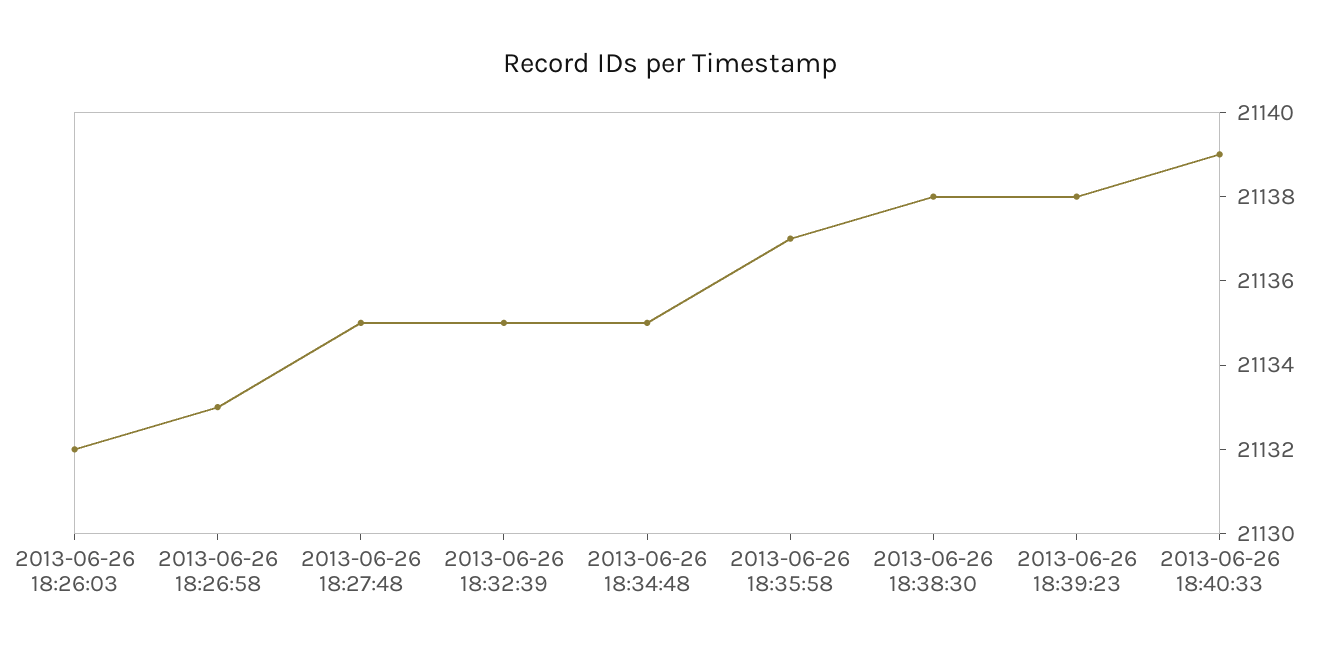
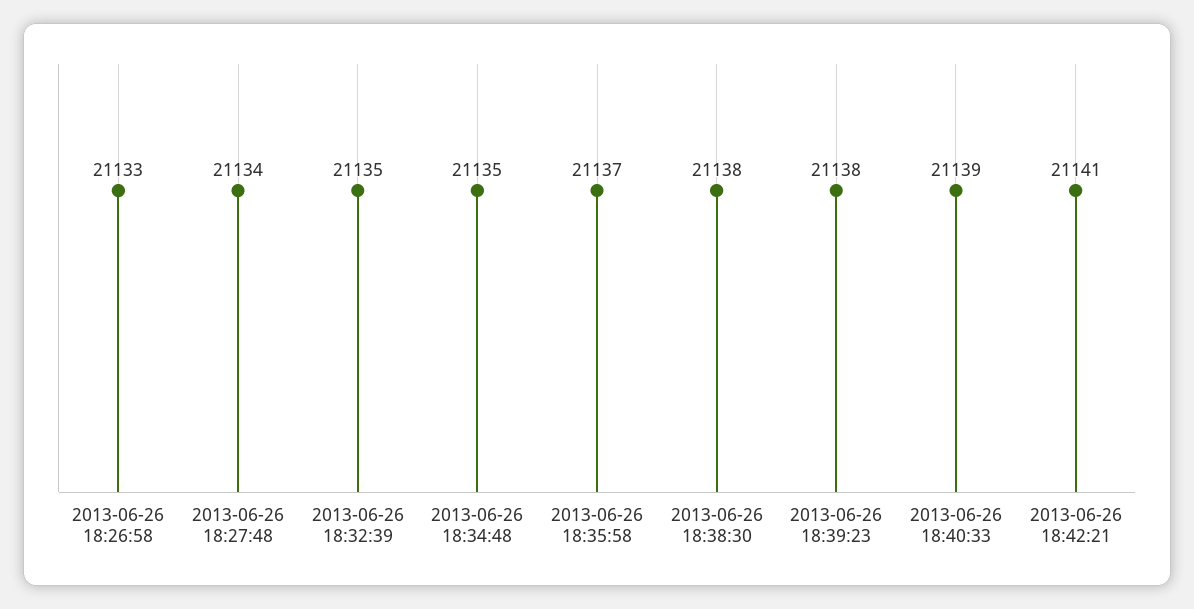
2013-06-26 18:26:03: 21132 -> none
2013-06-26 18:27:48: 21135 -> 21134
2013-06-26 18:42:21: none -> 21141

